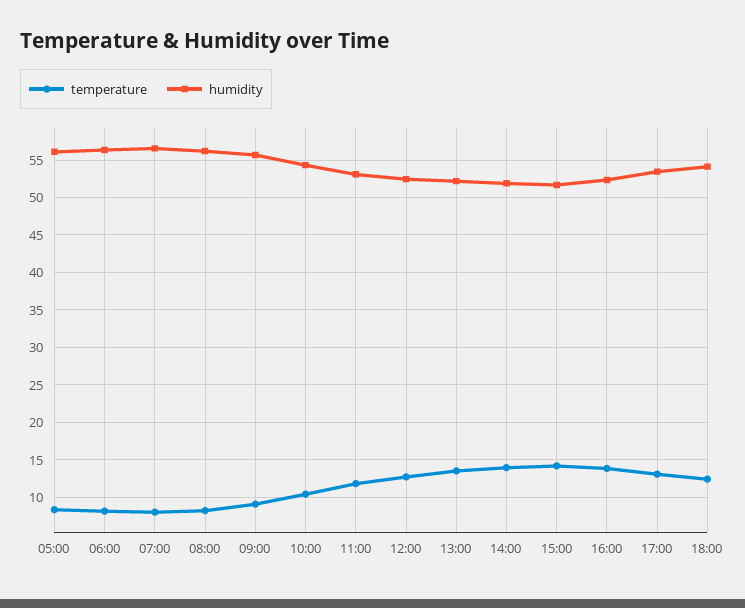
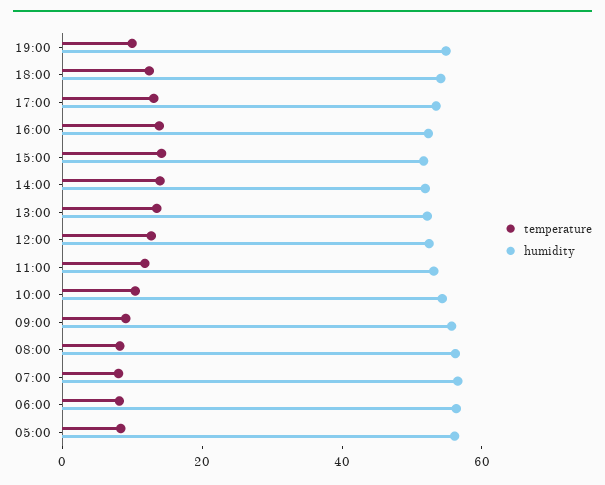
temperature, 19:00: none -> 10
humidity, 19:00: none -> 55

